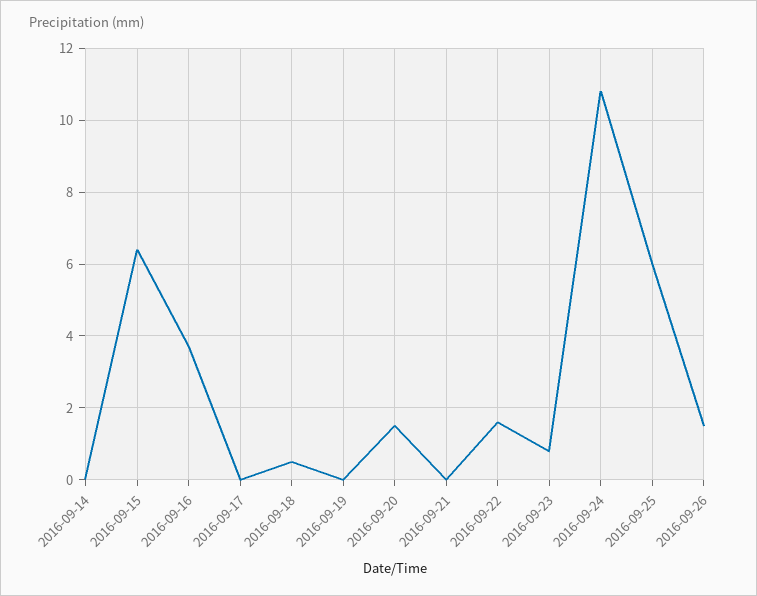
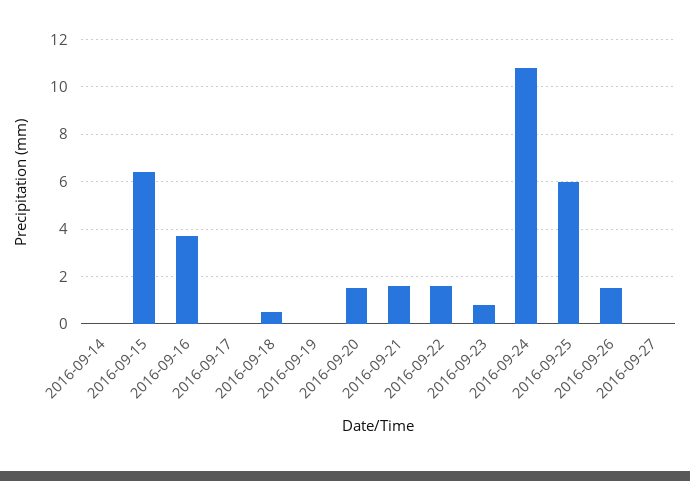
2016-09-21: 0 -> 1.5
2016-09-27: none -> 0

